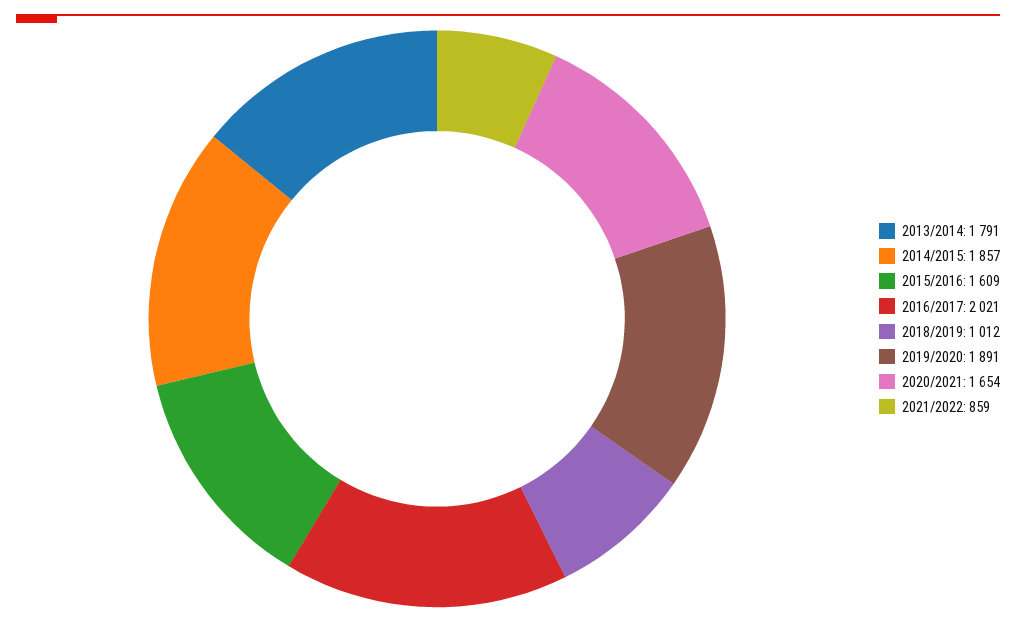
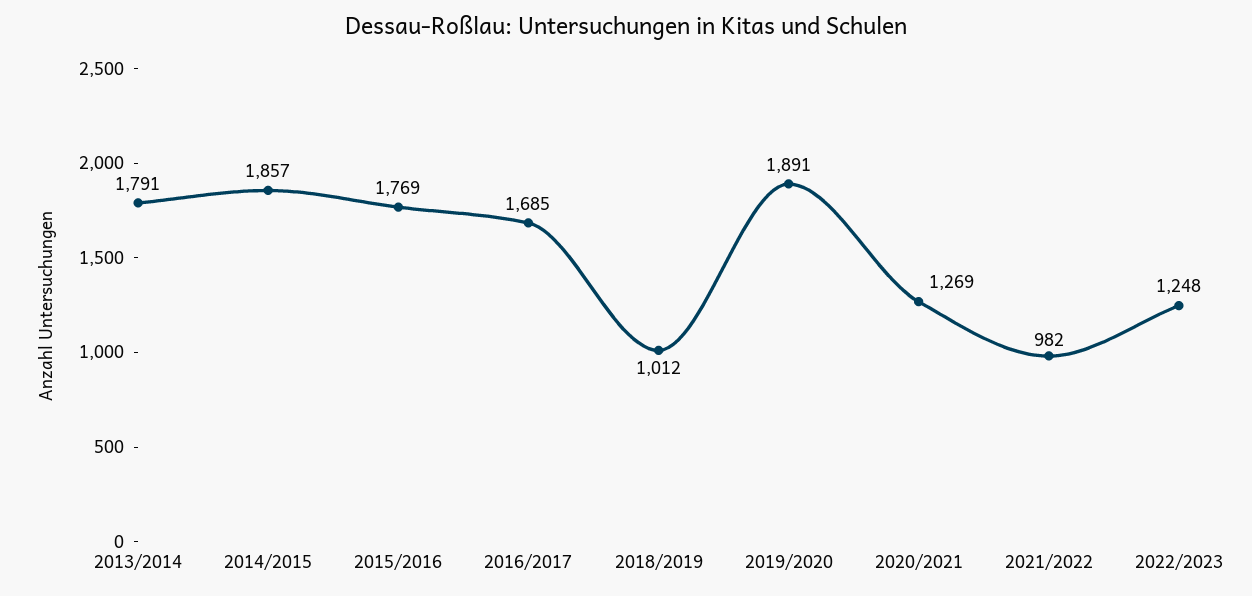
2015/2016: 1609 -> 1769
2016/2017: 2021 -> 1685
2020/2021: 1654 -> 1269
2021/2022: 859 -> 982
2022/2023: none -> 1248

